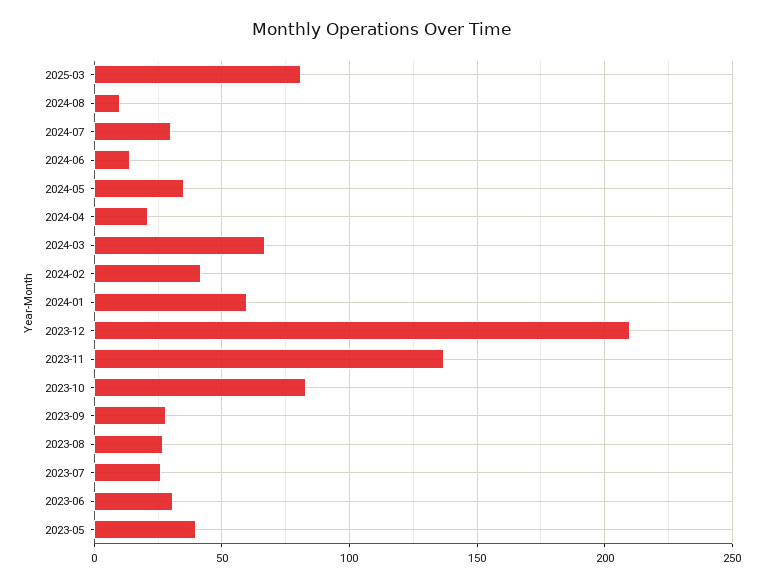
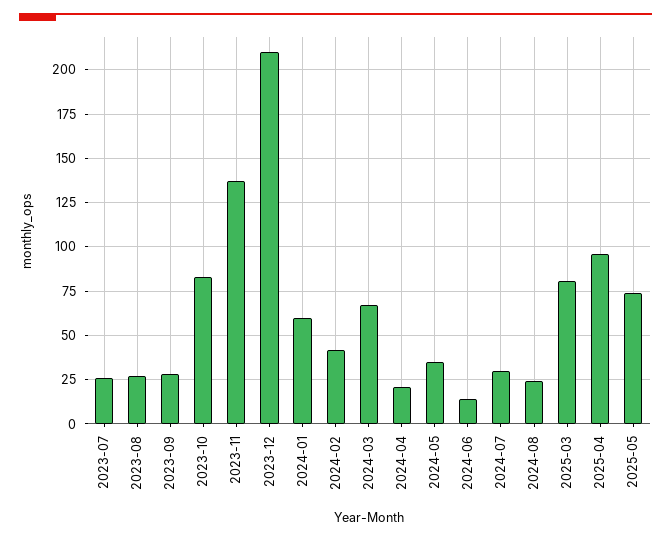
2024-08: 10 -> 25
2023-06: 30 -> none
2023-05: 40 -> none
2025-04: none -> 95
2025-05: none -> 75

